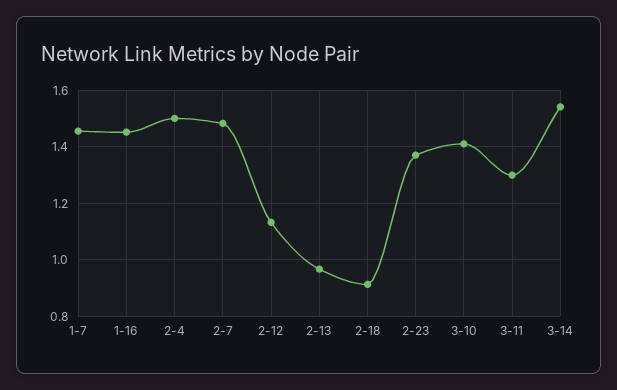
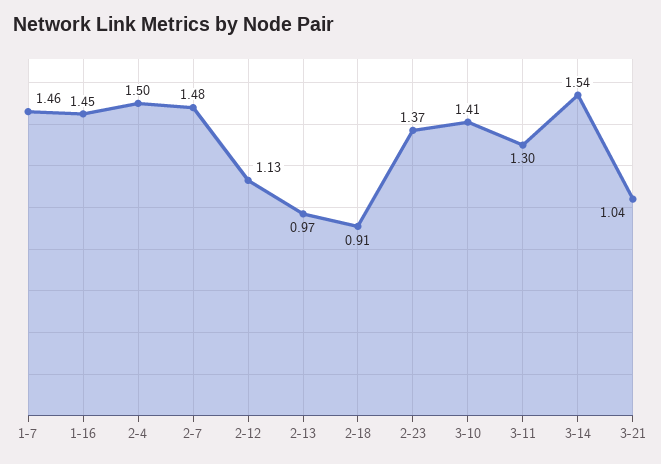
3-21: none -> 1.04

